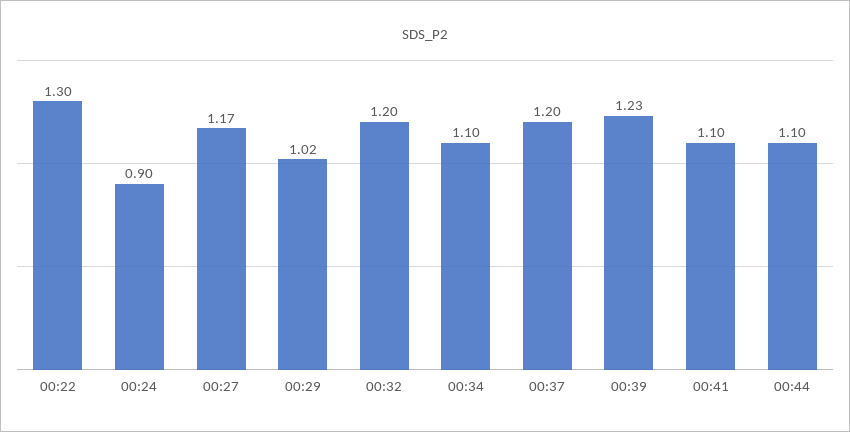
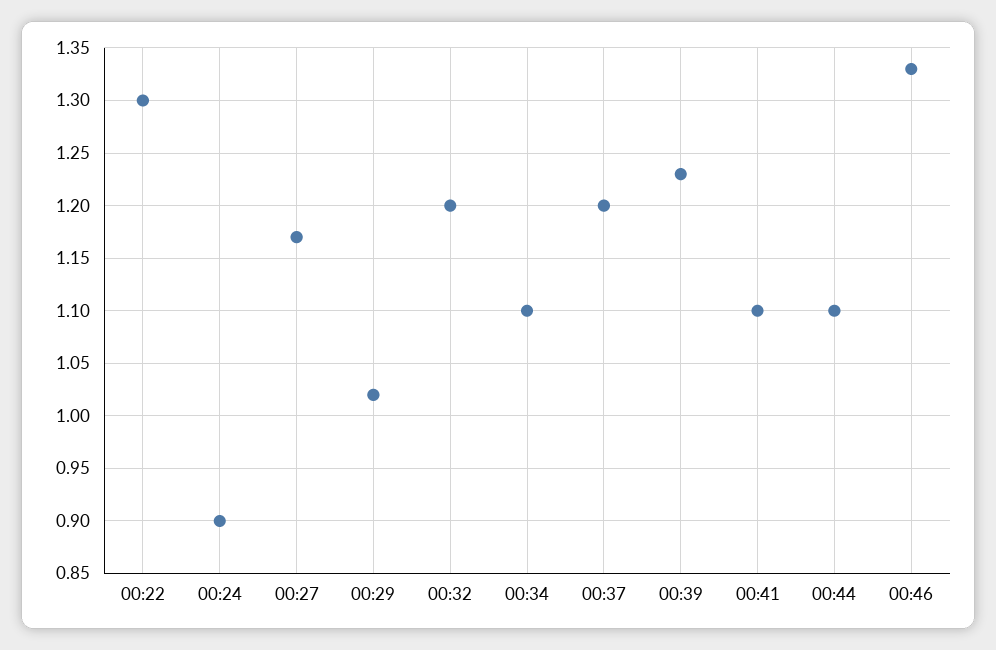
00:46: none -> 1.33

